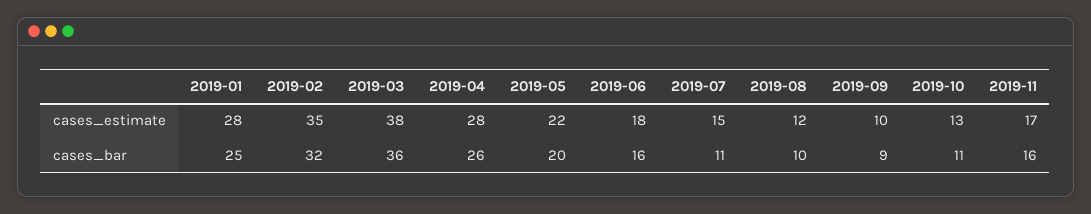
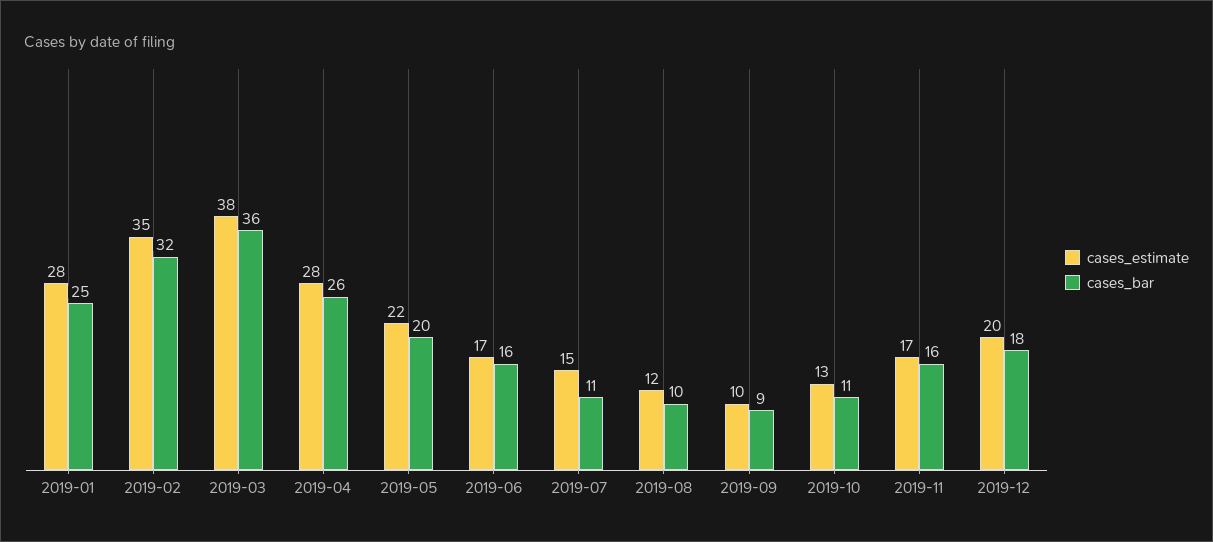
cases_estimate, 2019-06: 18 -> 17
cases_estimate, 2019-12: none -> 20
cases_bar, 2019-12: none -> 18

